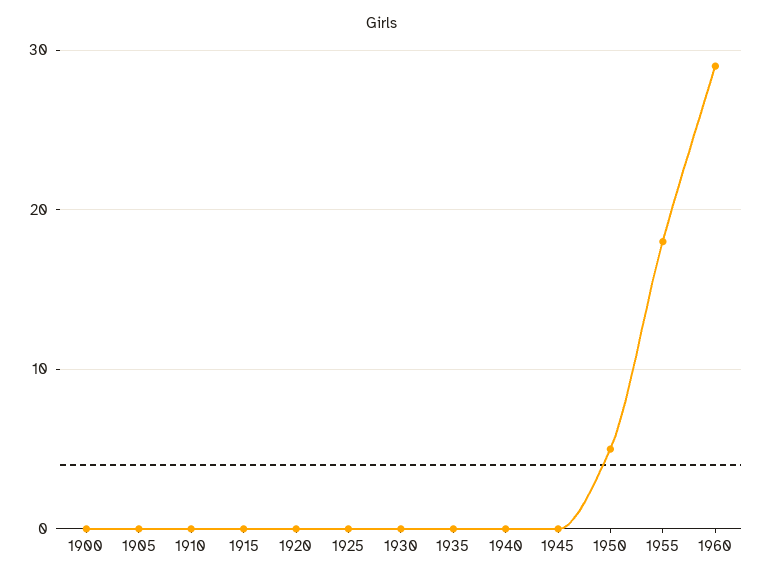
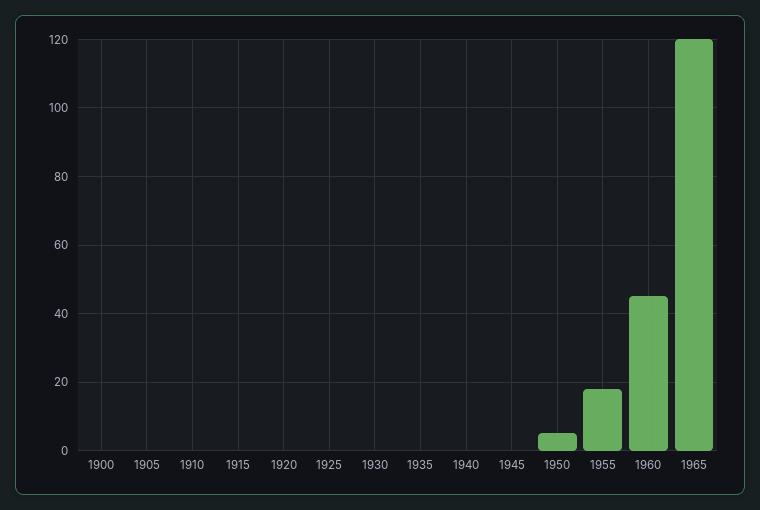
1960: 29 -> 45
1965: none -> 120

